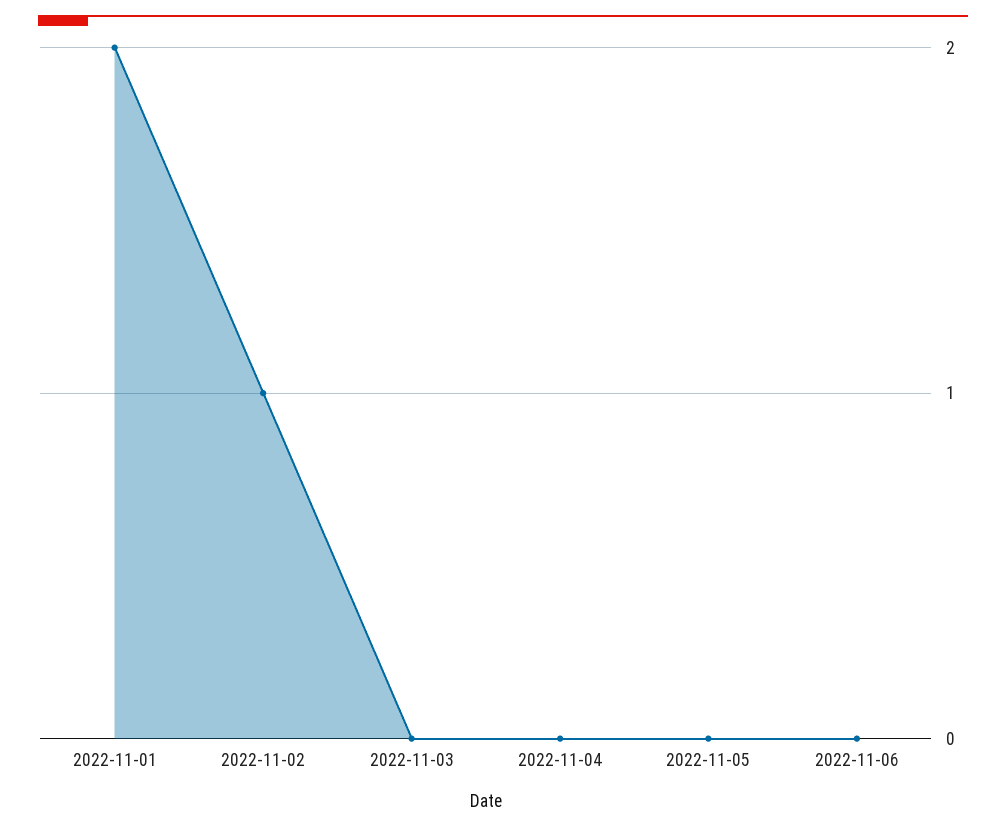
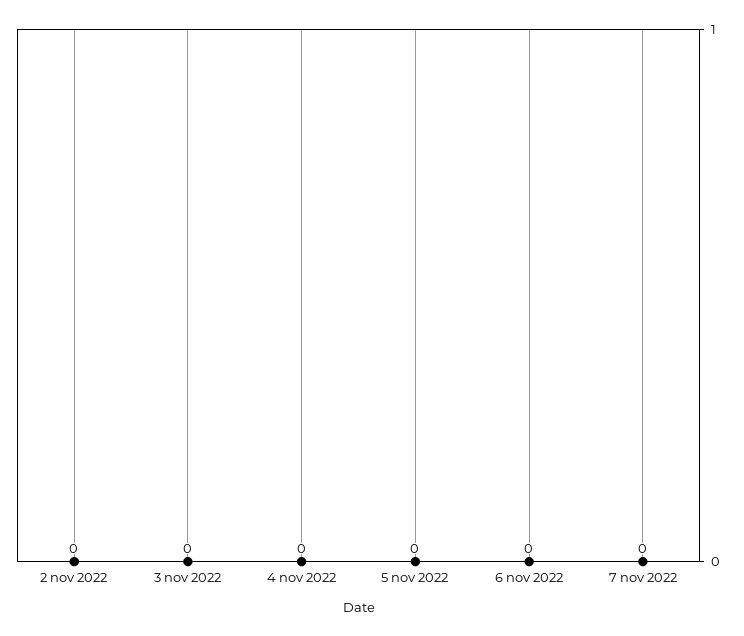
2022-11-01: 2 -> none
2022-11-02: 1 -> 0
7 nov 2022: none -> 0

